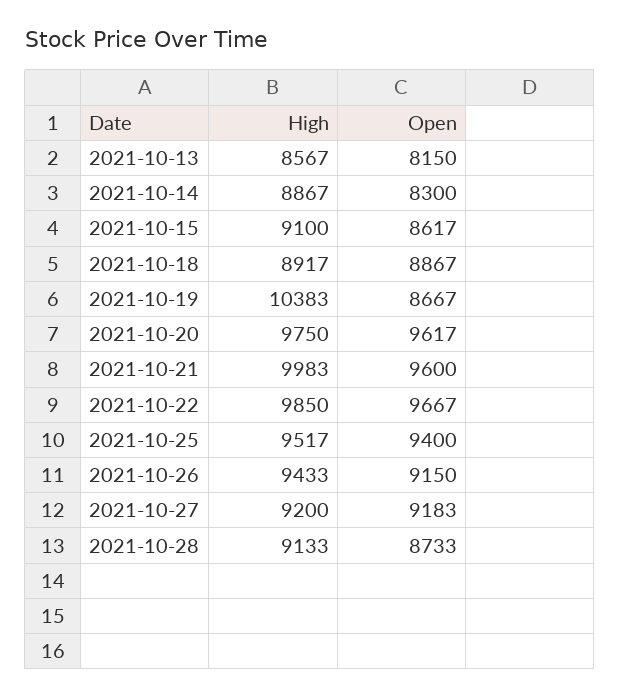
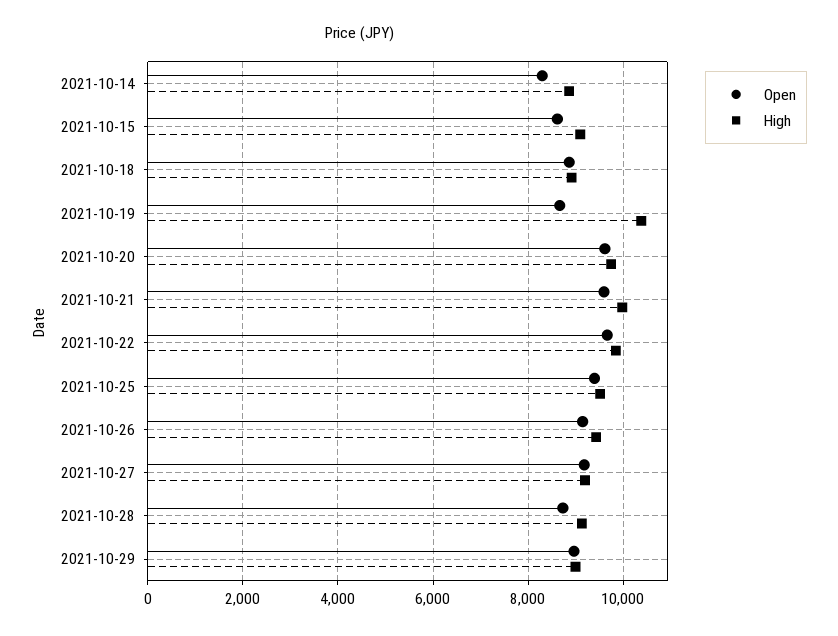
High, 2021-10-13: 8567 -> none
Open, 2021-10-13: 8150 -> none
Open, 2021-10-29: none -> 9000
High, 2021-10-29: none -> 9000

